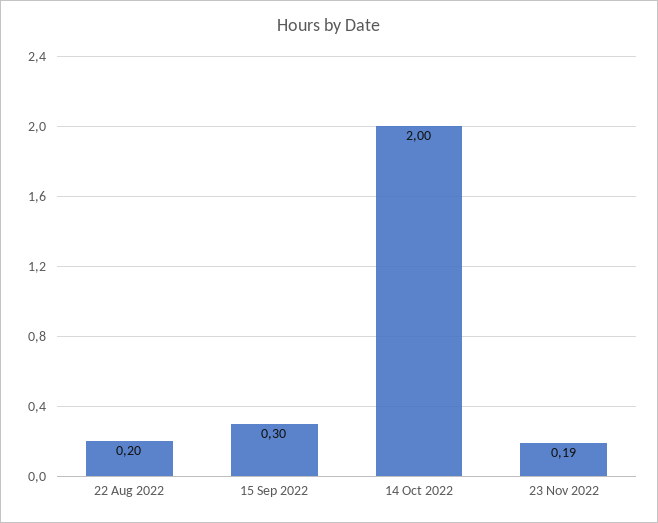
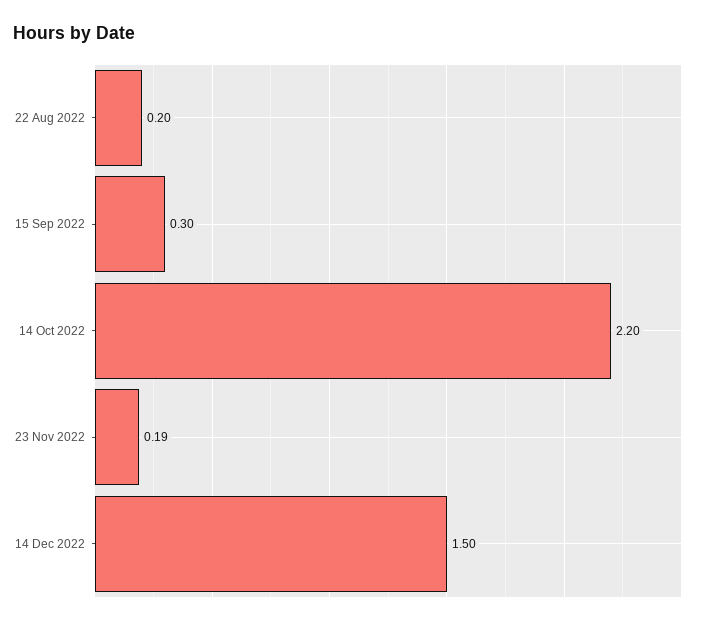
14 Oct 2022: 2 -> 2.2
14 Dec 2022: none -> 1.5

